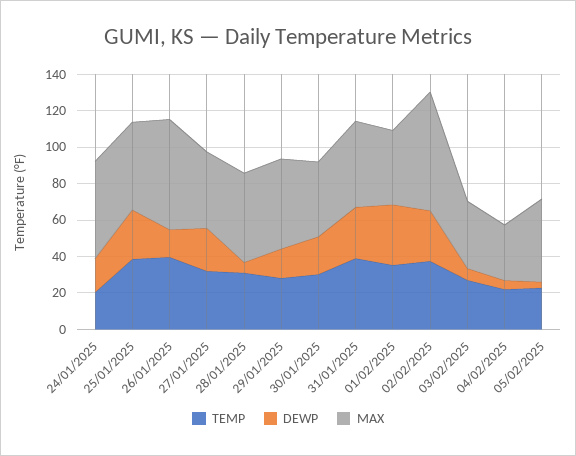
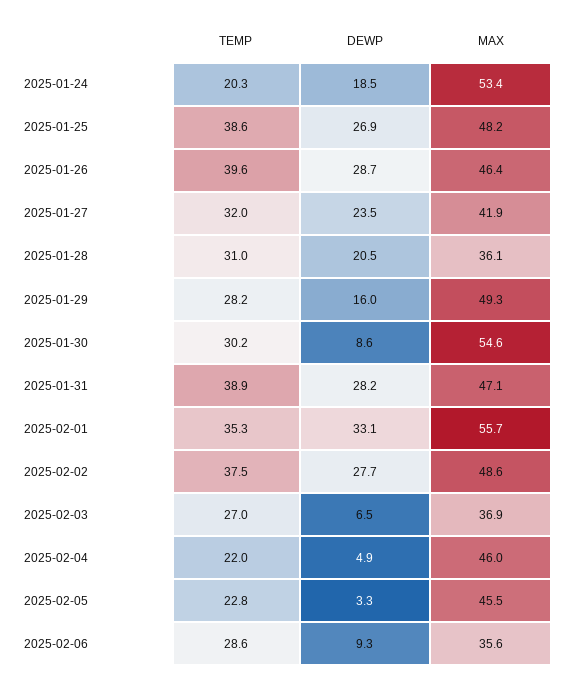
DEWP, 26/01/2025: 15 -> 28.7
MAX, 26/01/2025: 60 -> 46.4
DEWP, 28/01/2025: 5 -> 20.5
MAX, 28/01/2025: 50 -> 36.1
DEWP, 30/01/2025: 20 -> 8.6
MAX, 30/01/2025: 40 -> 54.6
MAX, 01/02/2025: 40 -> 55.7
MAX, 02/02/2025: 65 -> 48.6
MAX, 04/02/2025: 30 -> 46
TEMP, 2025-02-06: none -> 28.6
DEWP, 2025-02-06: none -> 9.3
MAX, 2025-02-06: none -> 35.6

